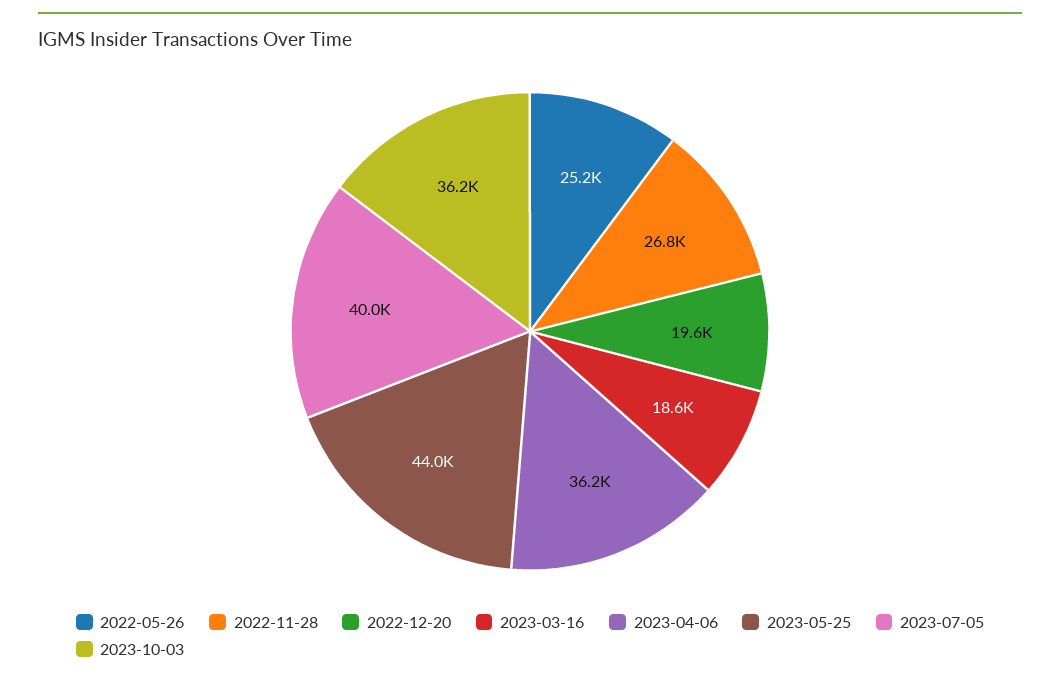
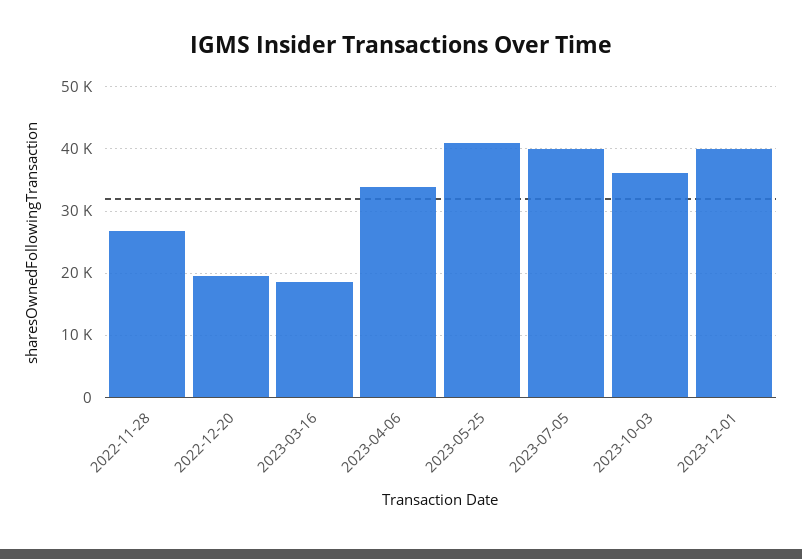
2022-05-26: 25200 -> none
2023-04-06: 36200 -> 34000
2023-05-25: 44000 -> 41000
2023-12-01: none -> 40000

